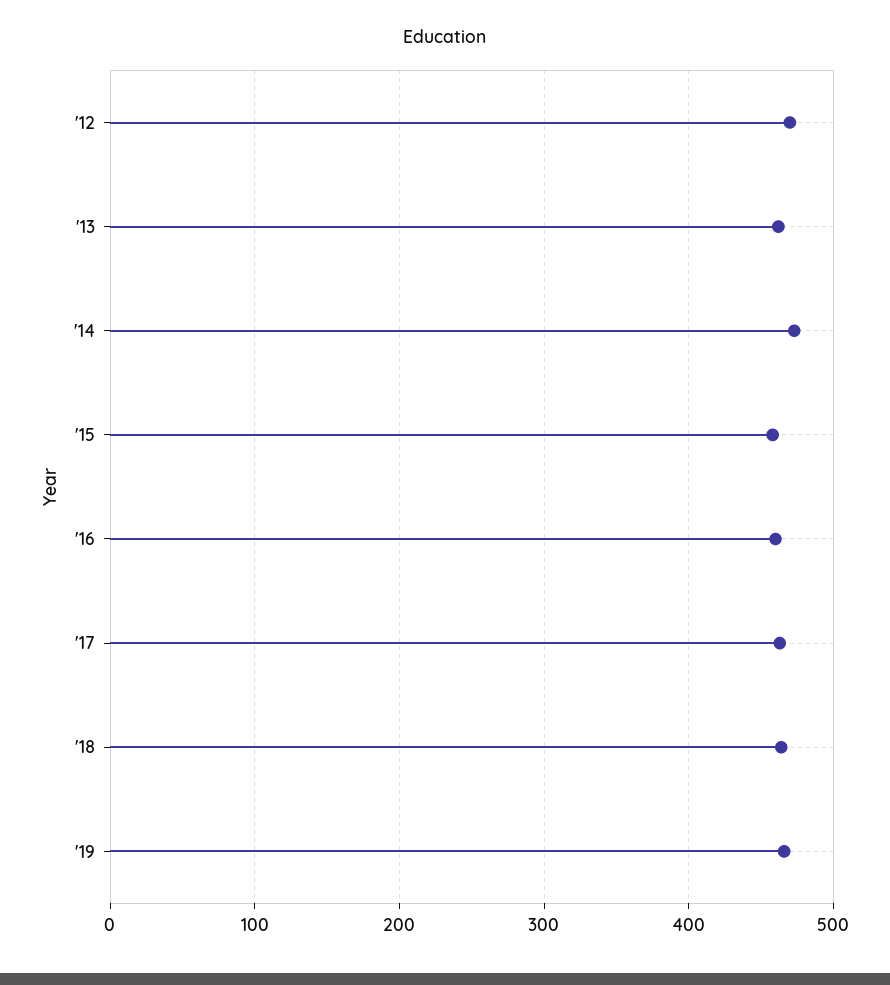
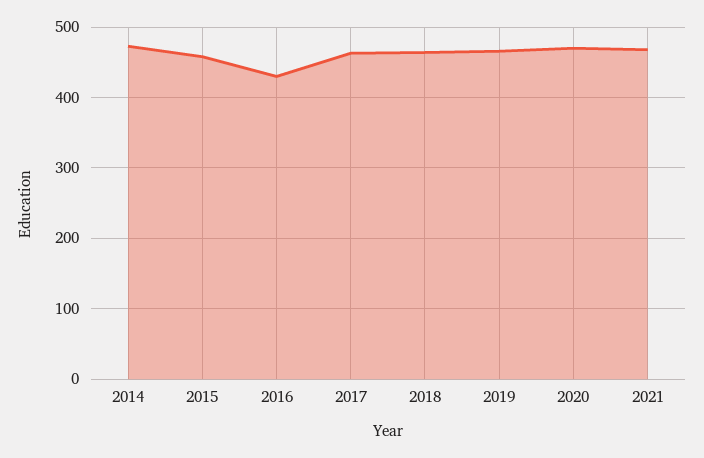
'12: 470 -> none
'13: 460 -> none
'16: 460 -> 430
2020: none -> 470
2021: none -> 470

